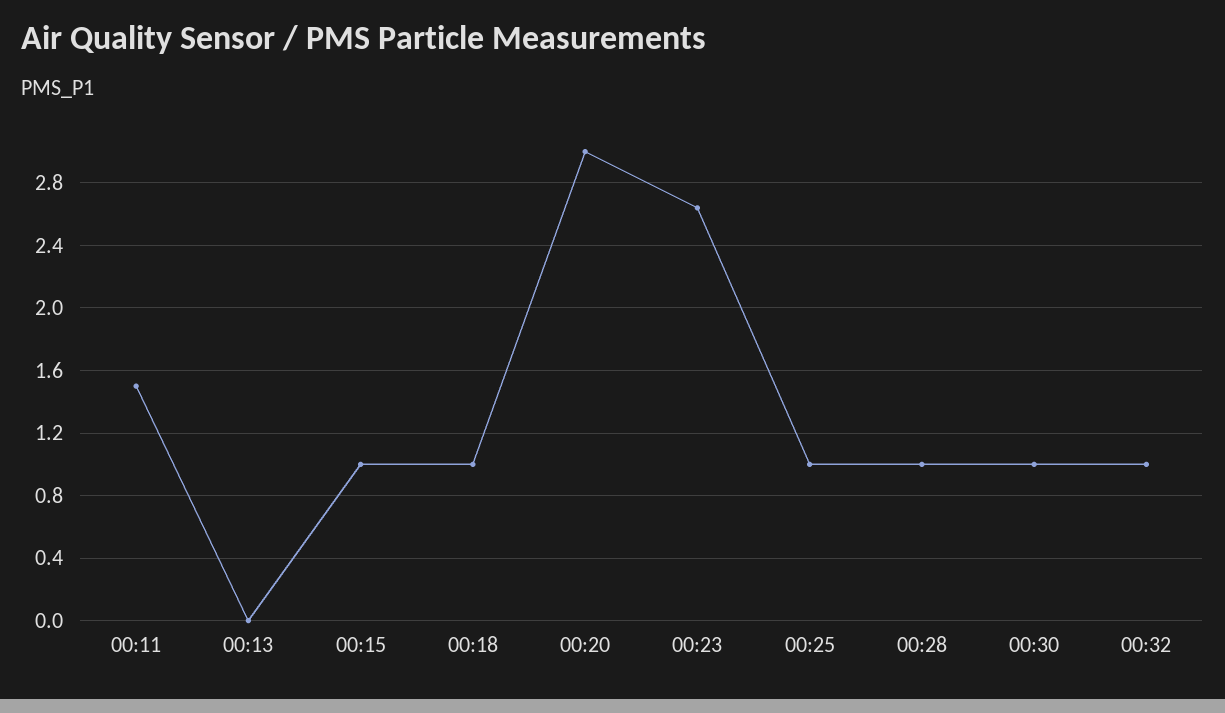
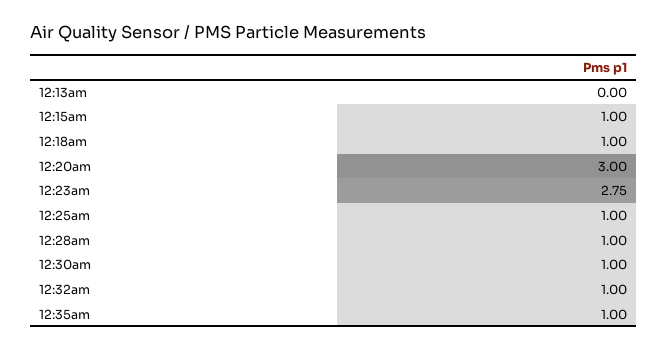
00:11: 1.5 -> none
00:23: 2.65 -> 2.75
12:35am: none -> 1

